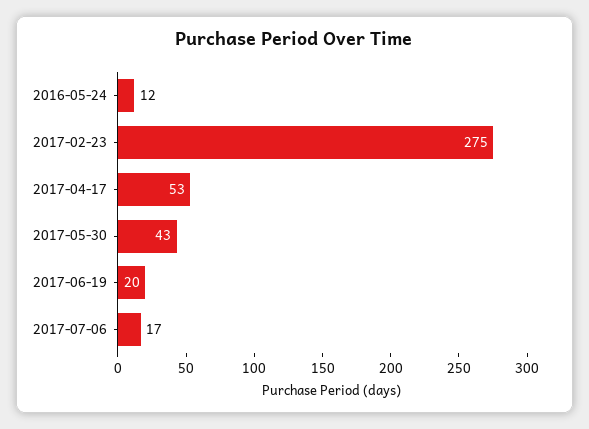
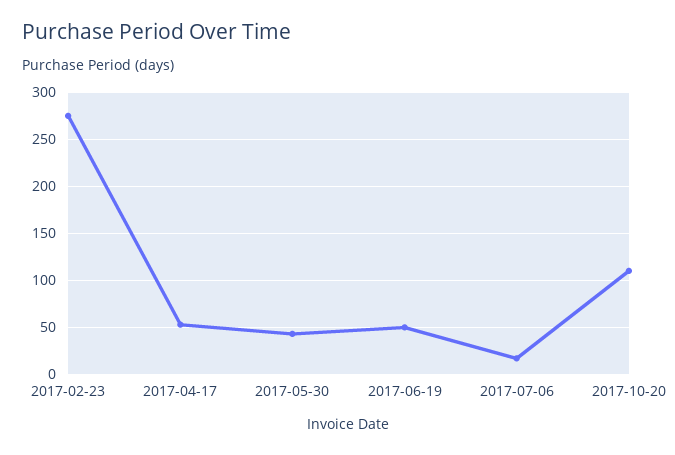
2016-05-24: 12 -> none
2017-06-19: 20 -> 50
2017-10-20: none -> 110

